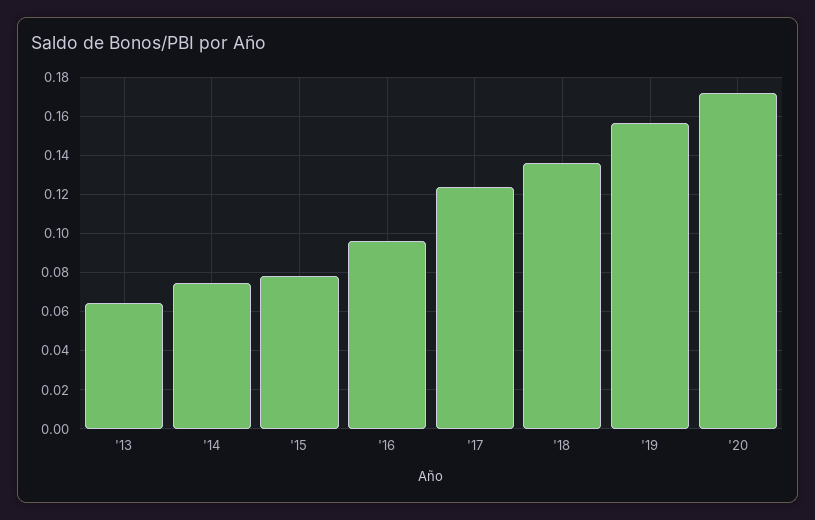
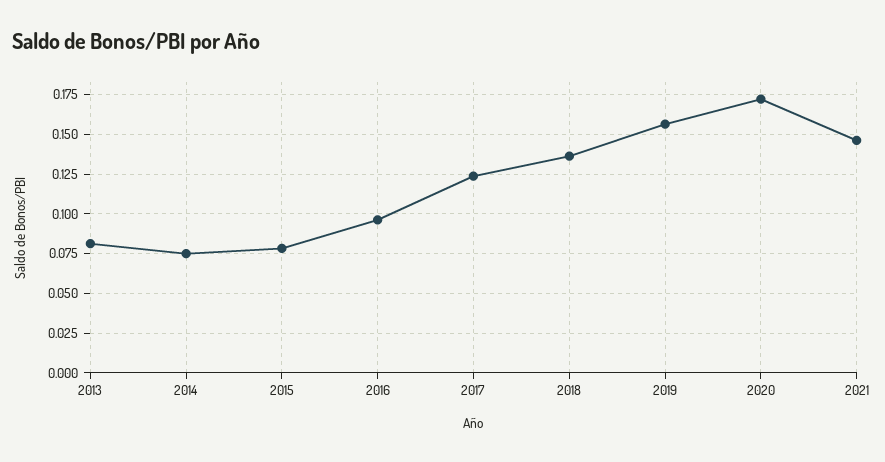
'13: 0.065 -> 0.08
2021: none -> 0.145

